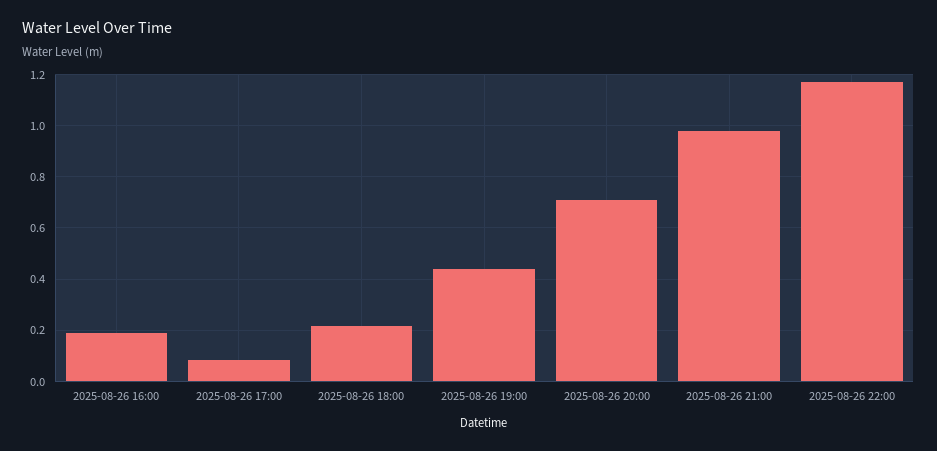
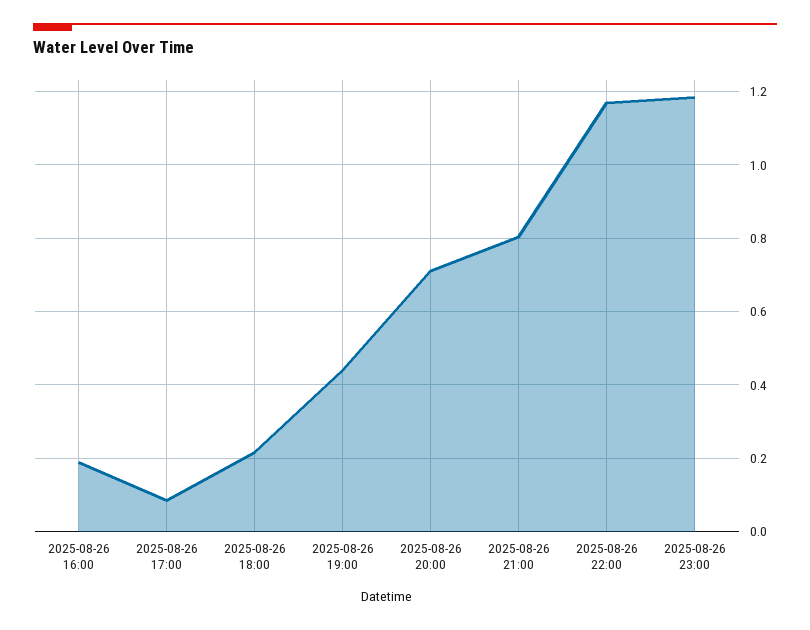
2025-08-26 21:00: 0.975 -> 0.8
2025-08-26 23:00: none -> 1.18

